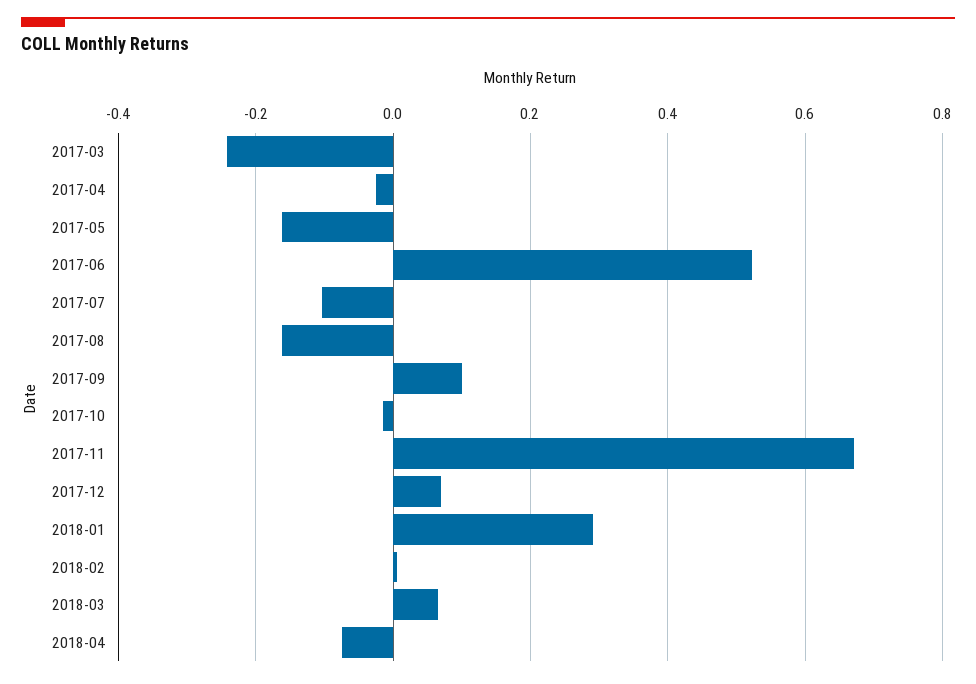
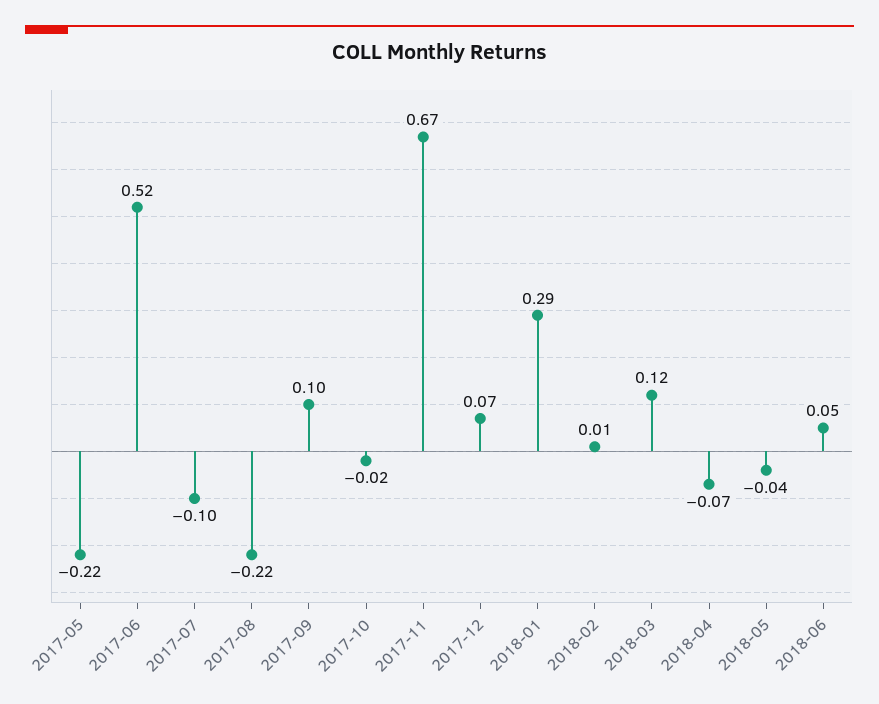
2017-03: -0.24 -> none
2017-04: -0.02 -> none
2017-05: -0.16 -> -0.22
2017-08: -0.16 -> -0.22
2018-03: 0.06 -> 0.12
2018-05: none -> -0.04
2018-06: none -> 0.05

